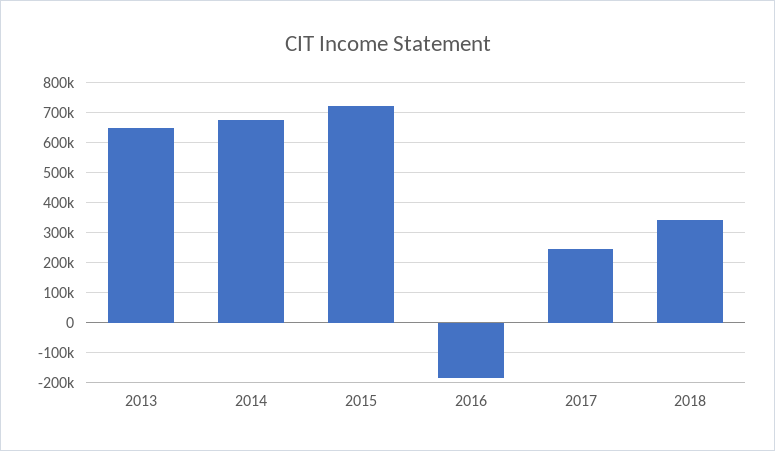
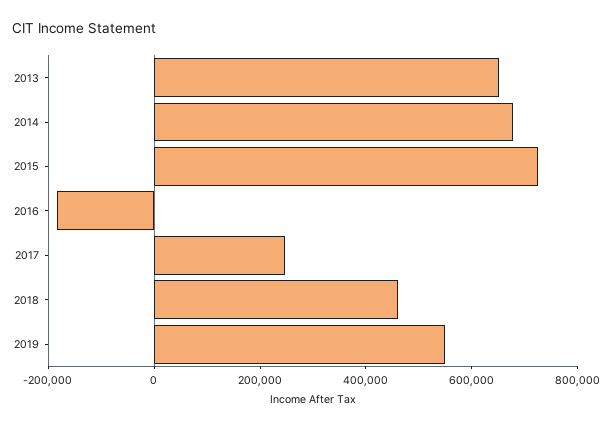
2018: 340000 -> 450000
2019: none -> 550000

